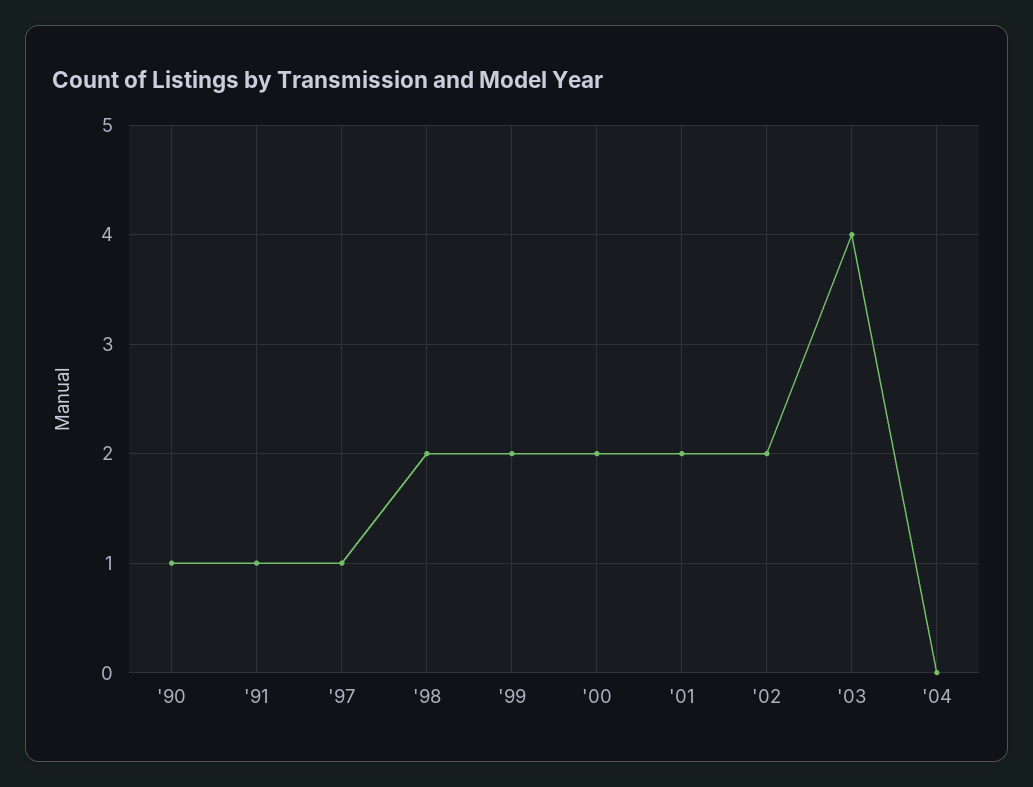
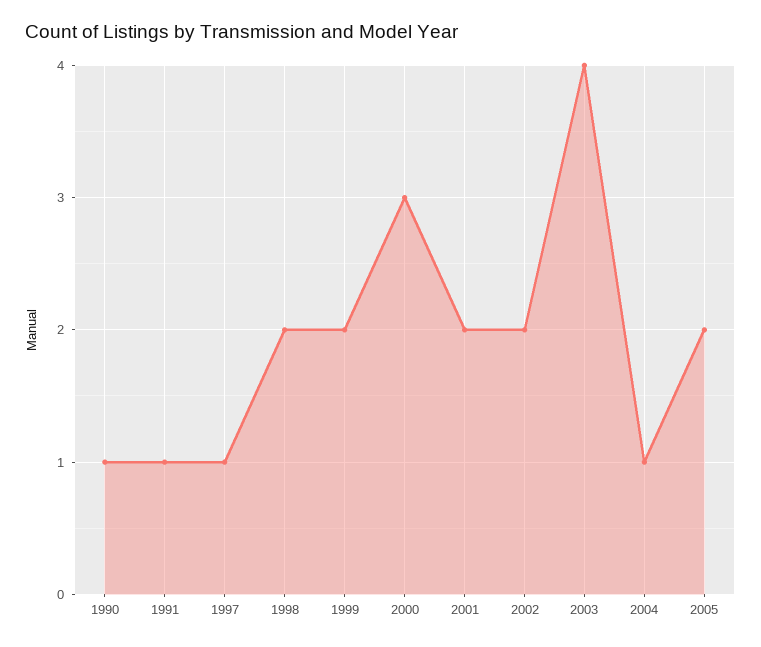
'00: 2 -> 3
'04: 0 -> 1
2005: none -> 2

